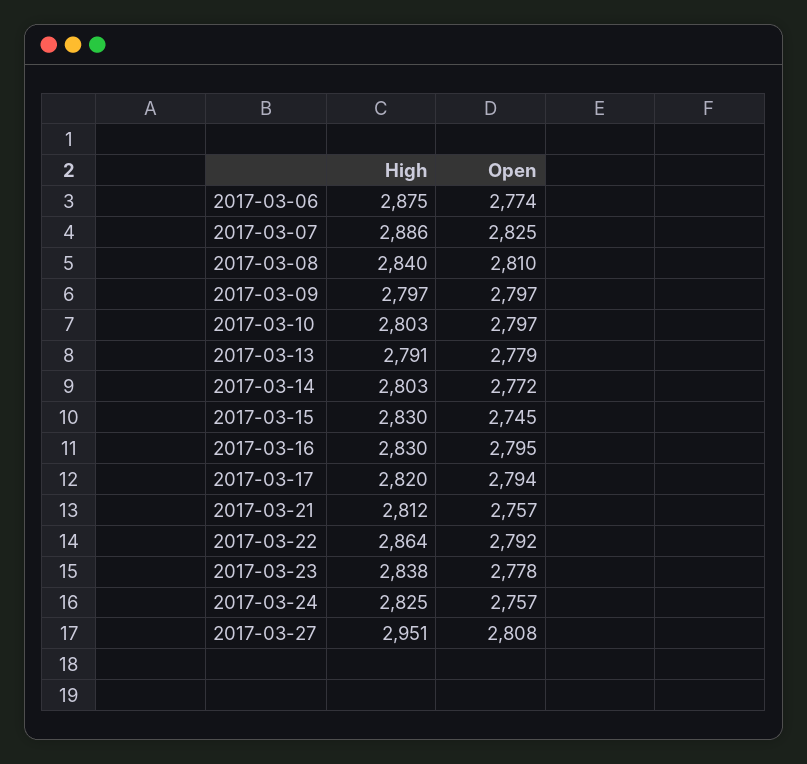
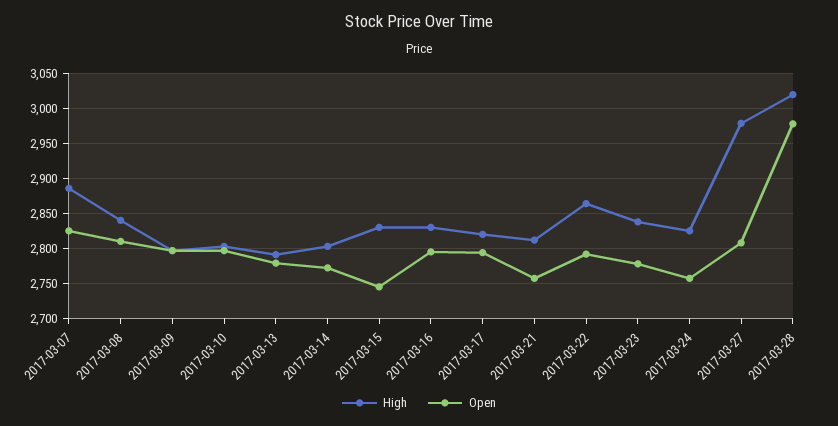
High, 2017-03-06: 2875 -> none
Open, 2017-03-06: 2774 -> none
High, 2017-03-27: 2951 -> 2980
High, 2017-03-28: none -> 3020
Open, 2017-03-28: none -> 2980

